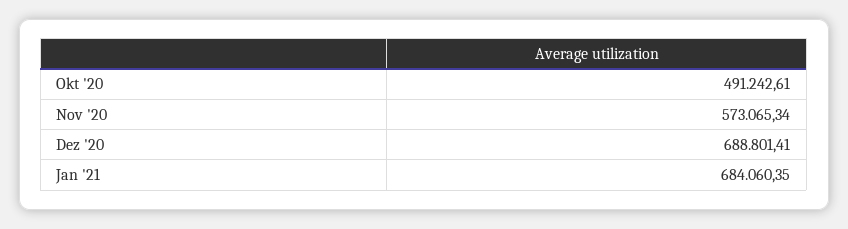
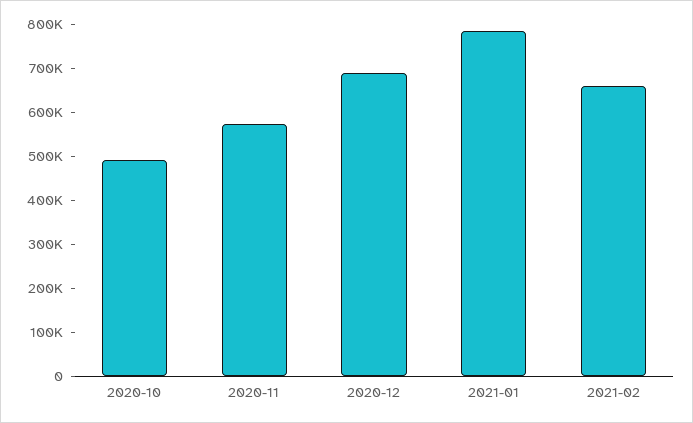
Jan '21: 684060.35 -> 780000
2021-02: none -> 660000

